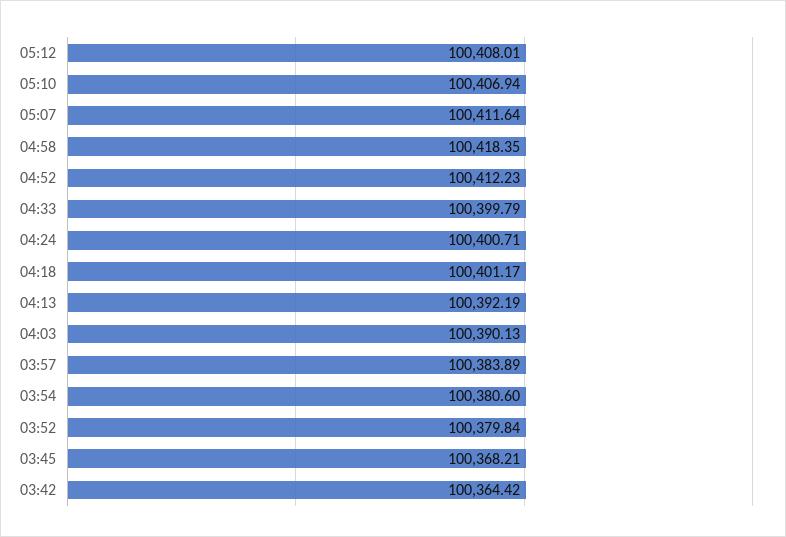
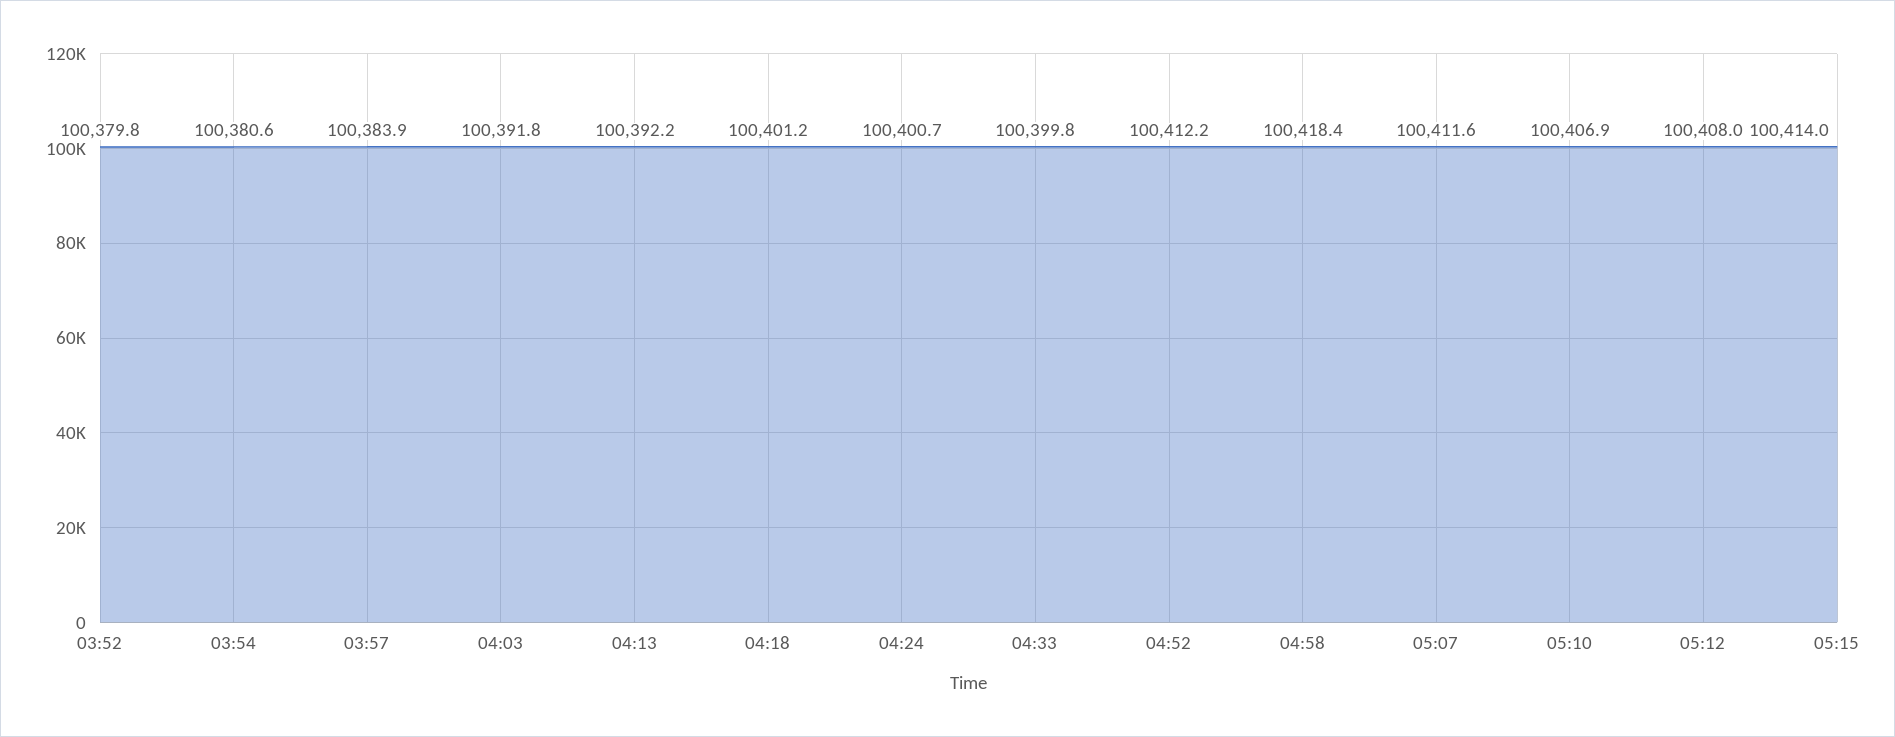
04:03: 100390.13 -> 100391.8
03:45: 100368.21 -> none
03:42: 100364.42 -> none
05:15: none -> 100414

